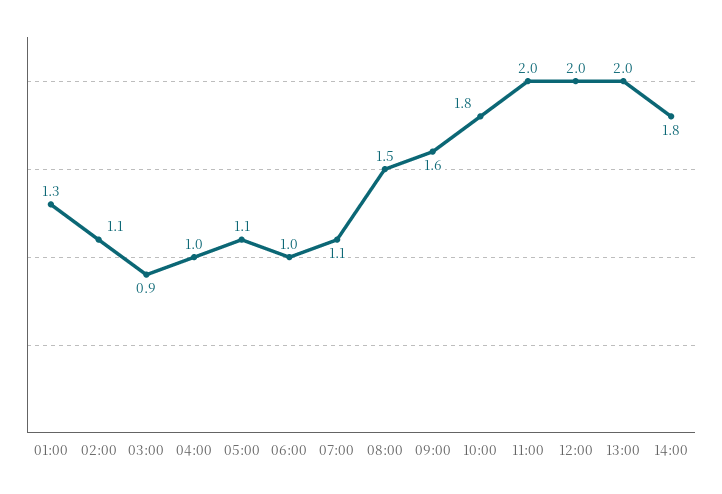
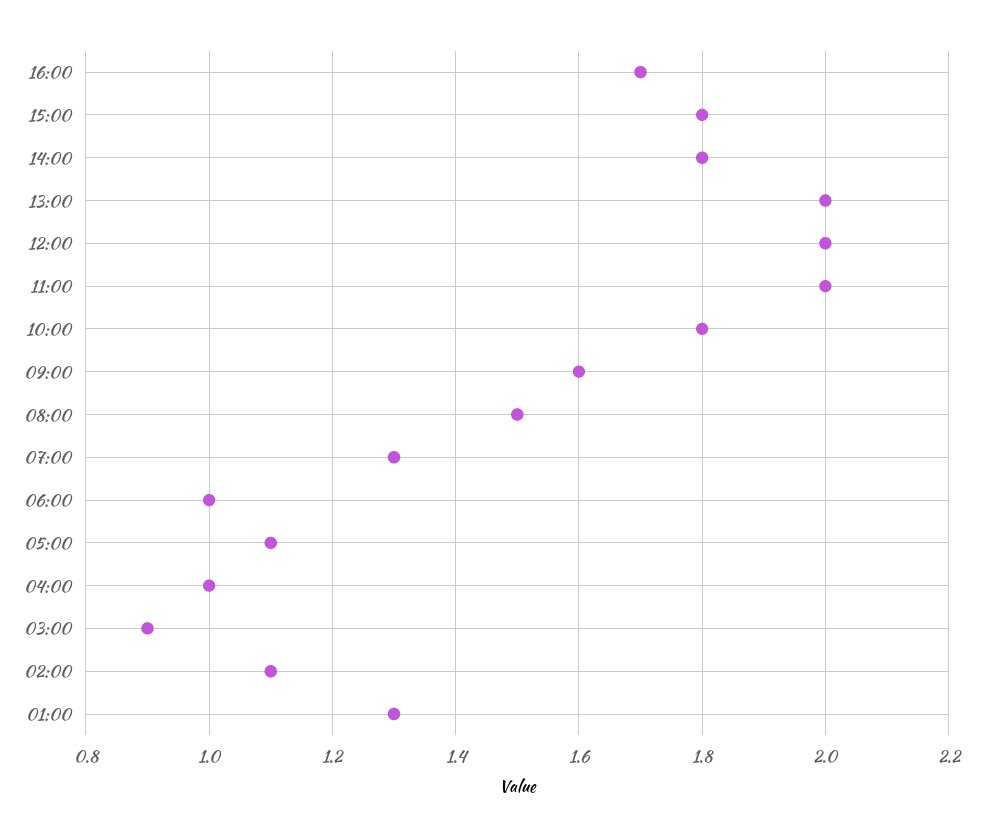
07:00: 1.1 -> 1.3
16:00: none -> 1.7
15:00: none -> 1.8

